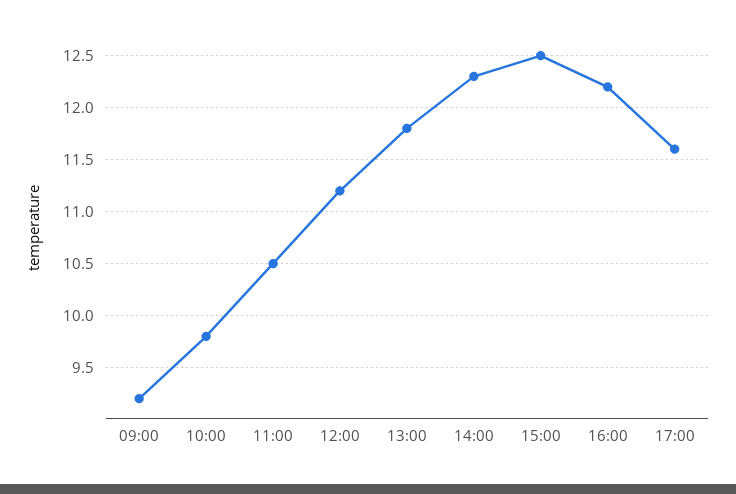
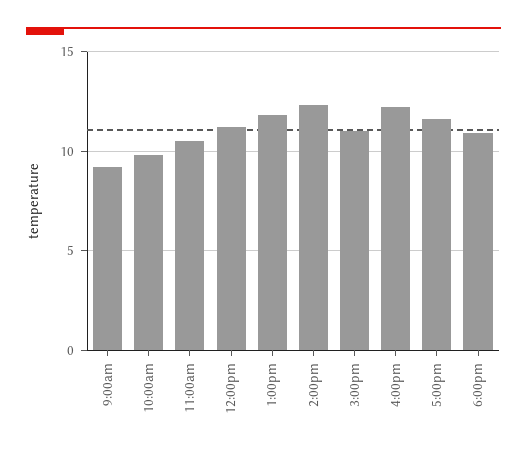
15:00: 12.5 -> 11
6:00pm: none -> 11

